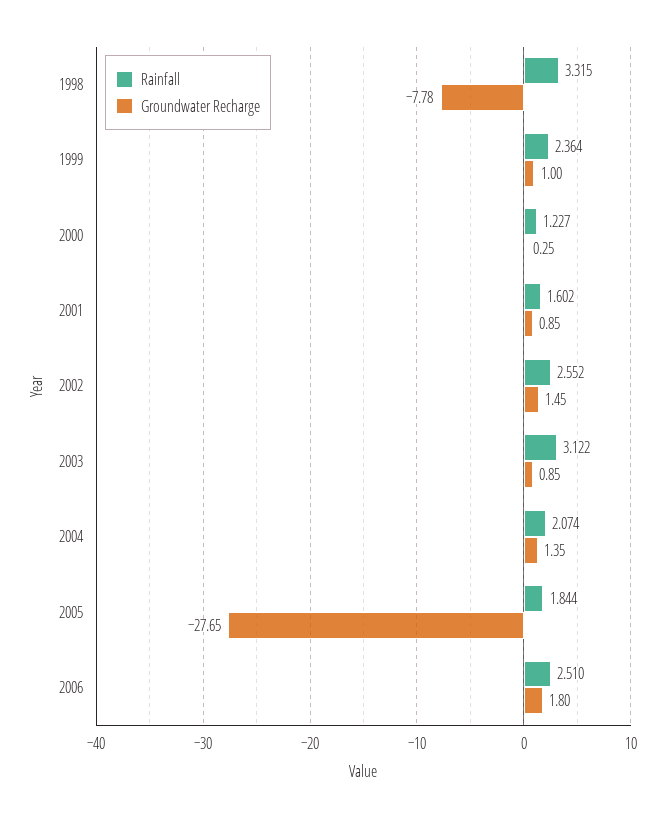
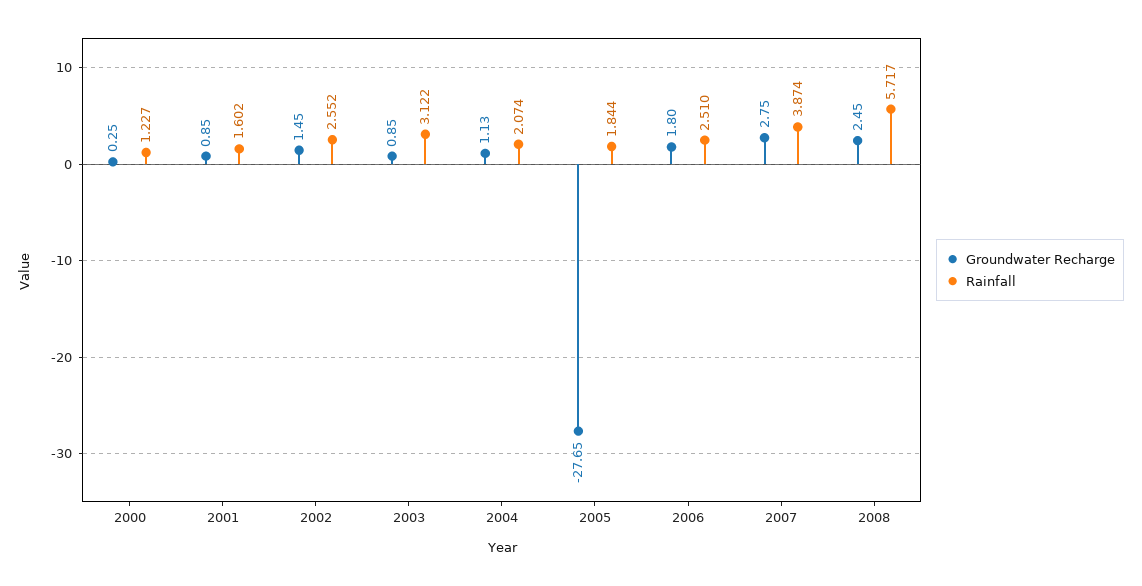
Rainfall, 1998: 3.315 -> none
Groundwater Recharge, 1998: -7.78 -> none
Rainfall, 1999: 2.364 -> none
Groundwater Recharge, 1999: 1 -> none
Groundwater Recharge, 2004: 1.35 -> 1.13
Groundwater Recharge, 2007: none -> 2.75
Rainfall, 2007: none -> 3.874
Groundwater Recharge, 2008: none -> 2.45
Rainfall, 2008: none -> 5.717

